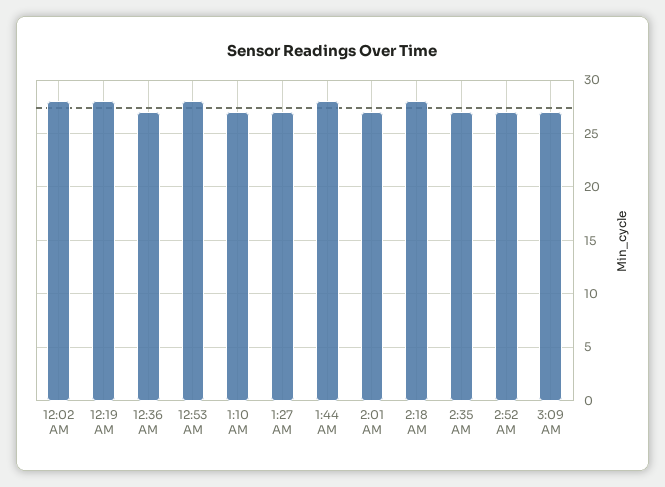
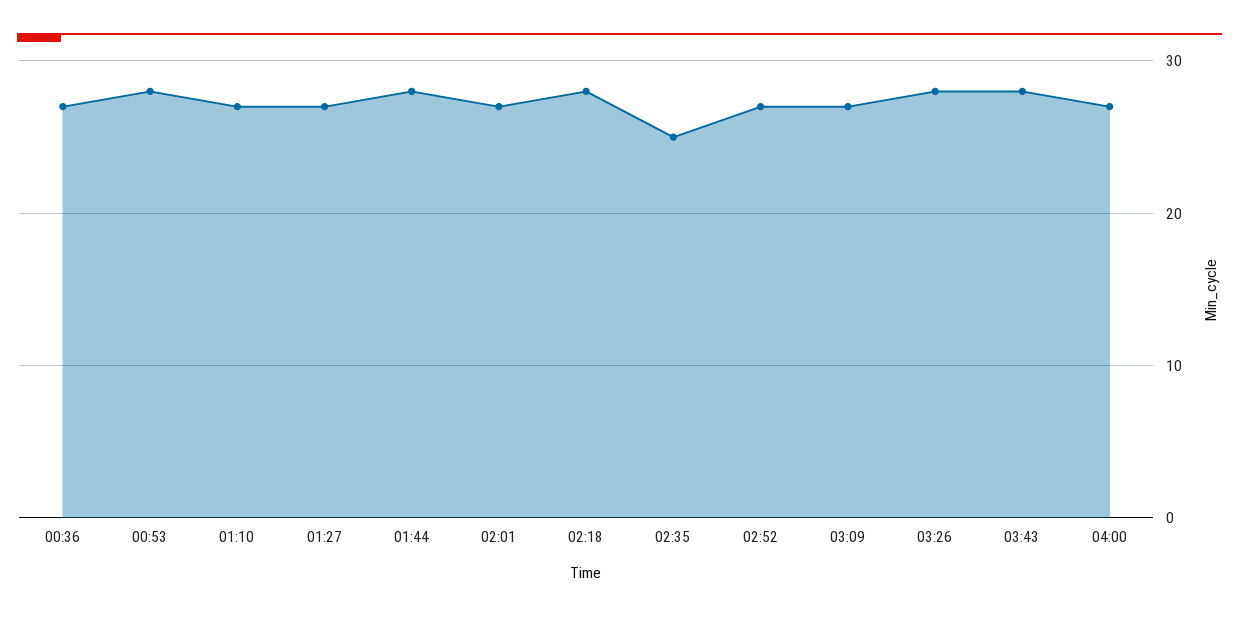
12:02 AM: 28 -> none
12:19 AM: 28 -> none
2:35 AM: 27 -> 25
03:26: none -> 28
03:43: none -> 28
04:00: none -> 27

